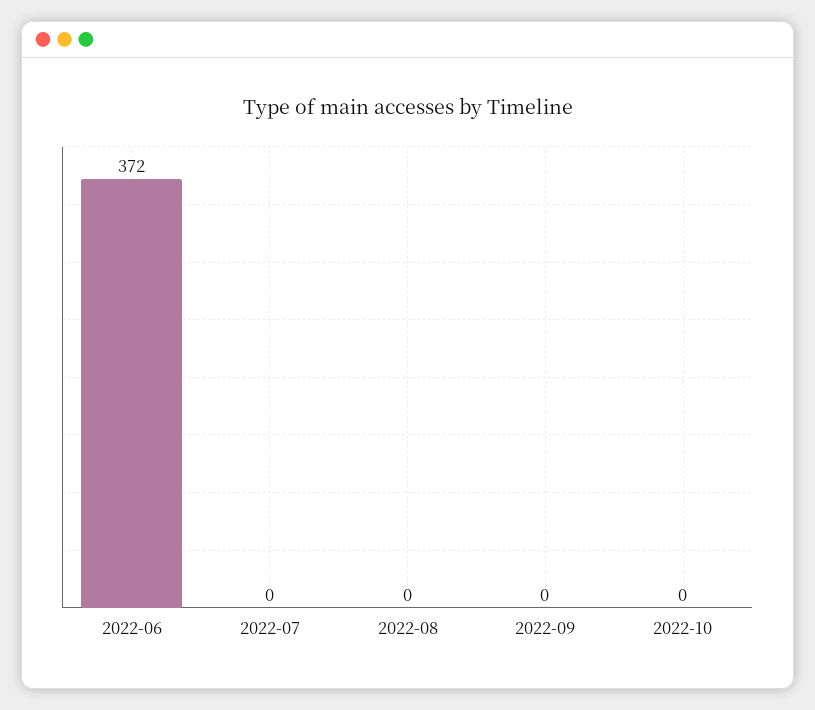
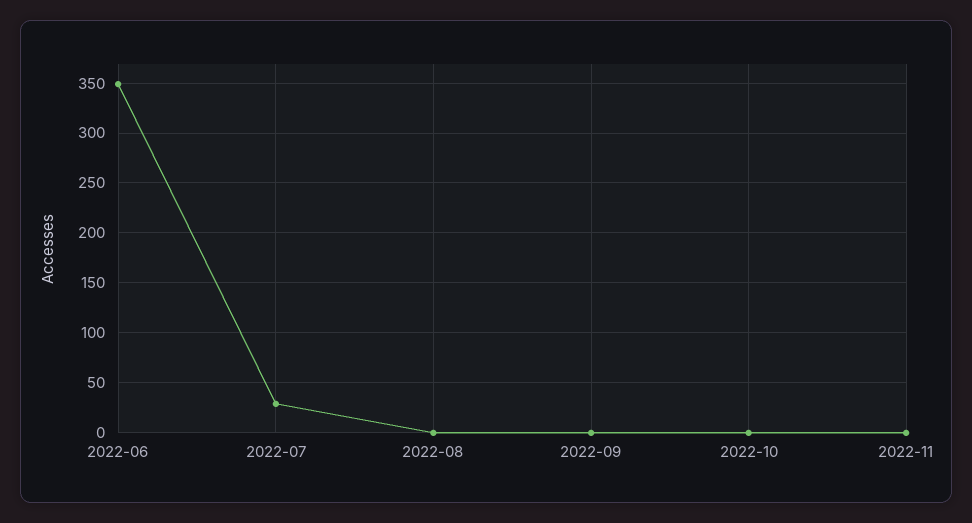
2022-06: 372 -> 350
2022-07: 0 -> 30
2022-11: none -> 0

